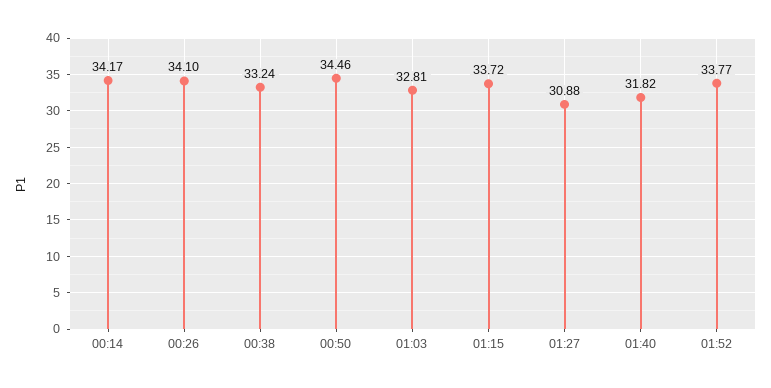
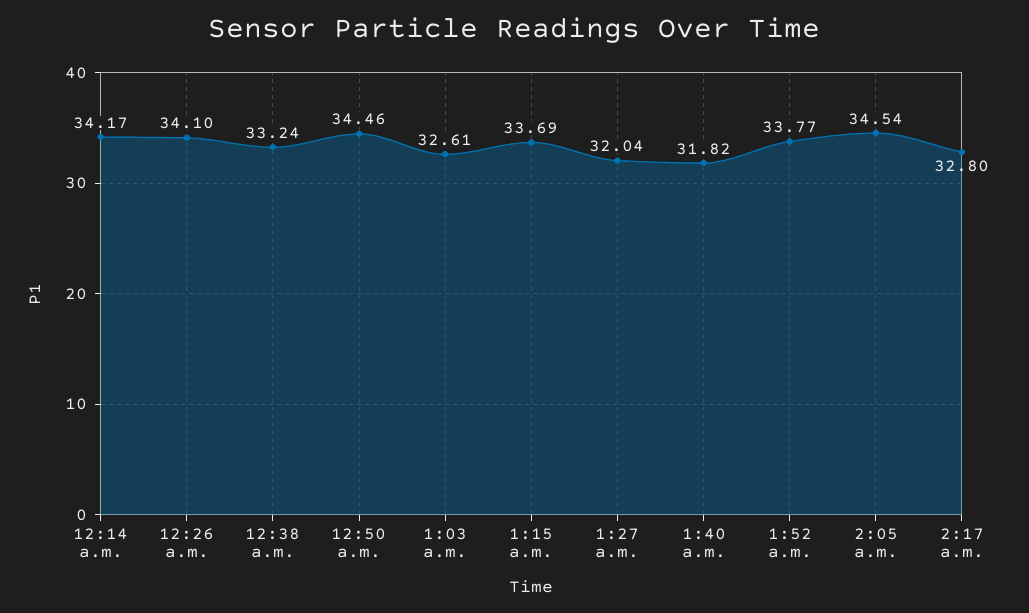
01:03: 32.81 -> 32.61
01:15: 33.72 -> 33.69
01:27: 30.88 -> 32.04
2:05 a.m.: none -> 34.54
2:17 a.m.: none -> 32.8

